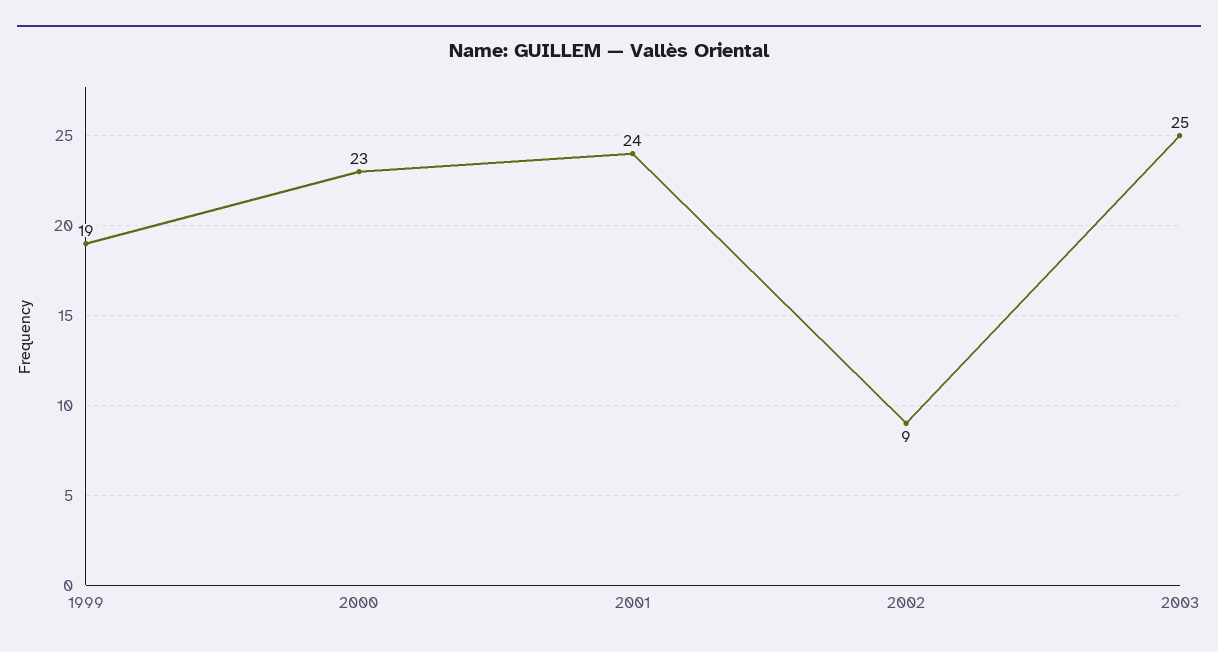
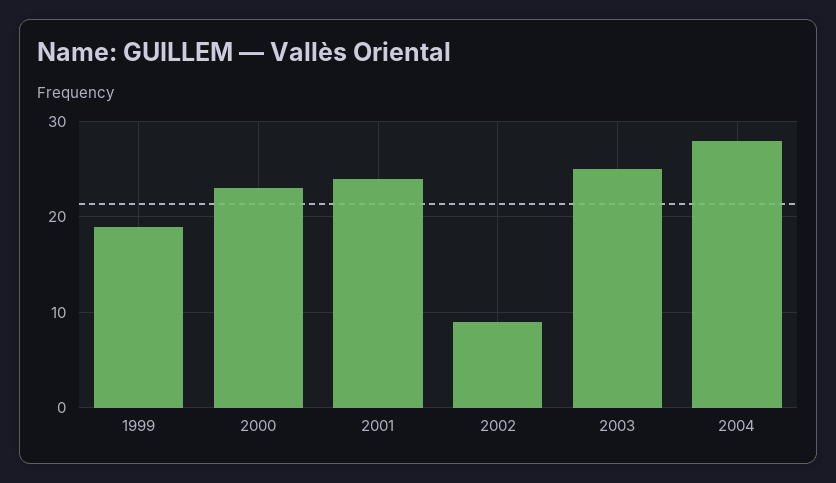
2004: none -> 28

